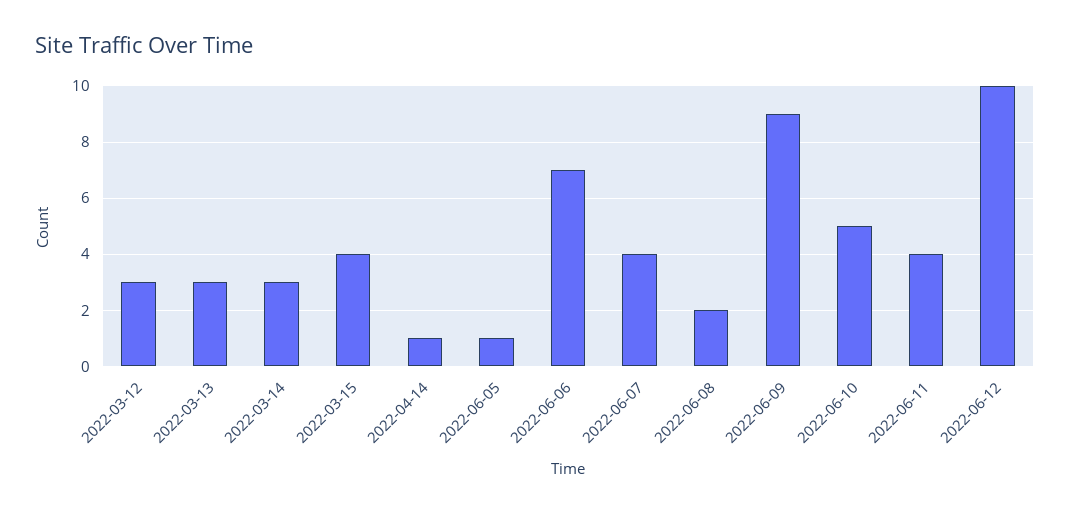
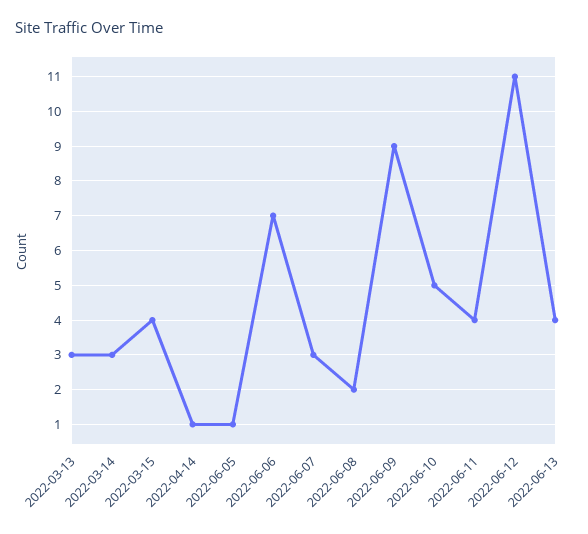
2022-03-12: 3 -> none
2022-06-07: 4 -> 3
2022-06-12: 10 -> 11
2022-06-13: none -> 4

